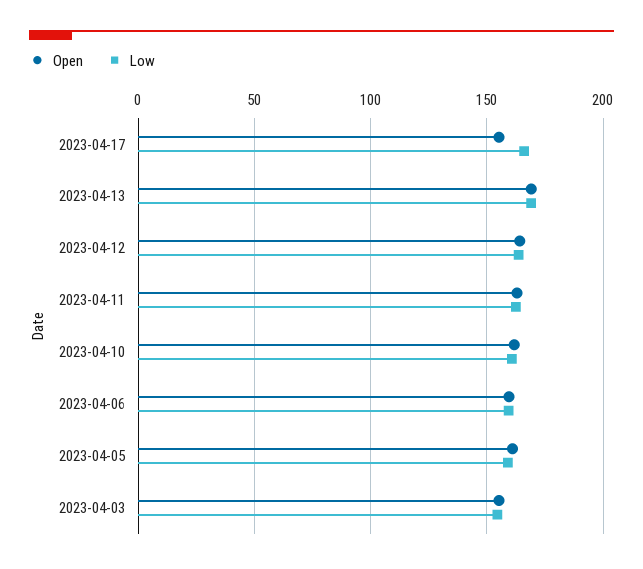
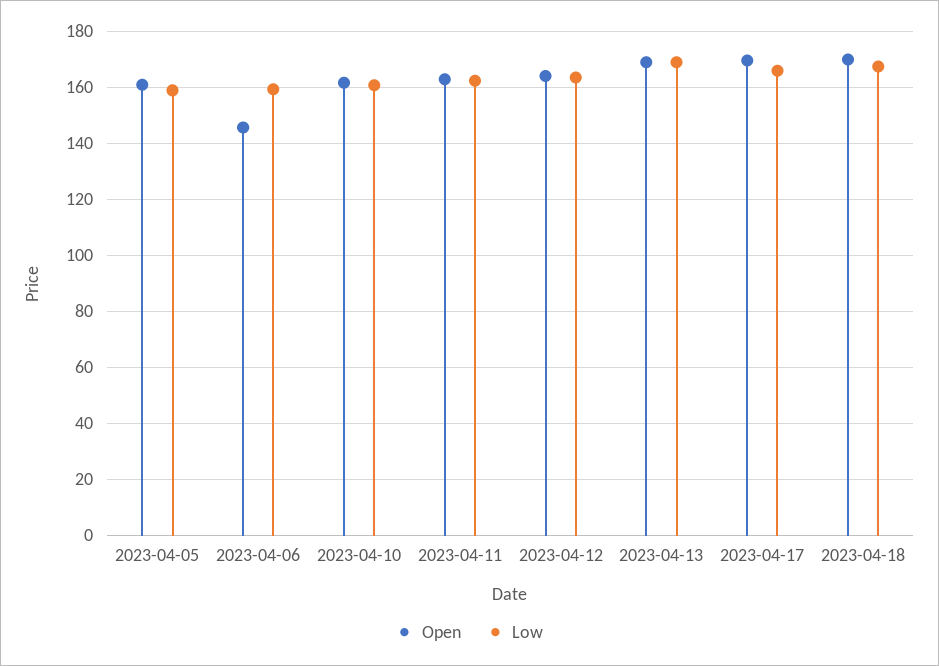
Open, 2023-04-17: 155 -> 170
Open, 2023-04-06: 160 -> 145
Open, 2023-04-03: 155 -> none
Low, 2023-04-03: 155 -> none
Open, 2023-04-18: none -> 170
Low, 2023-04-18: none -> 167.5

